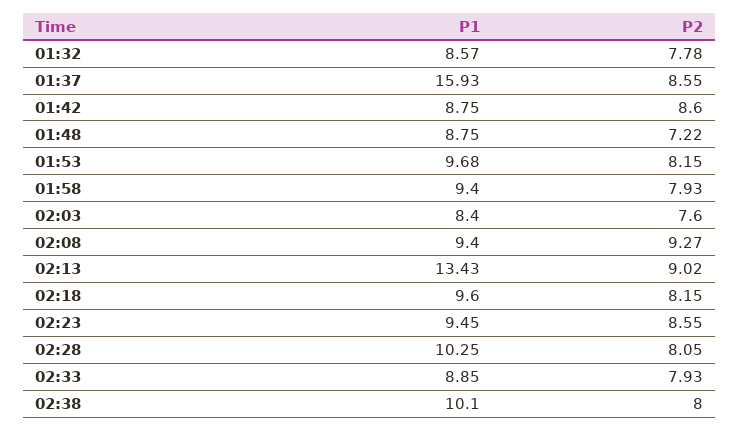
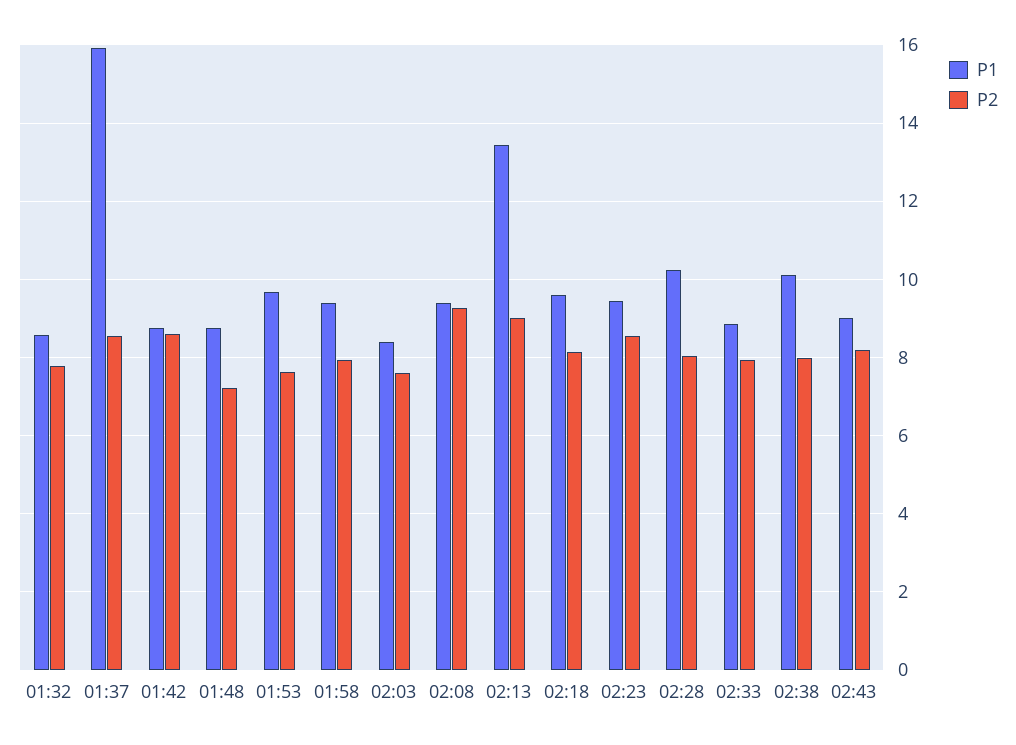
P2, 01:53: 8.15 -> 7.6
P1, 02:43: none -> 9
P2, 02:43: none -> 8.2

